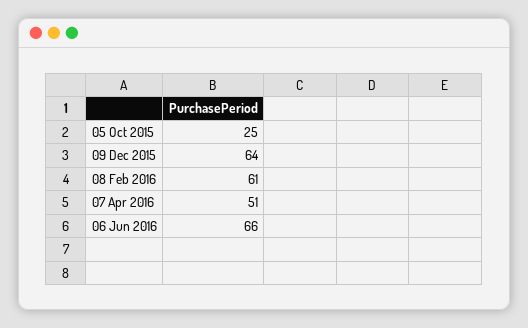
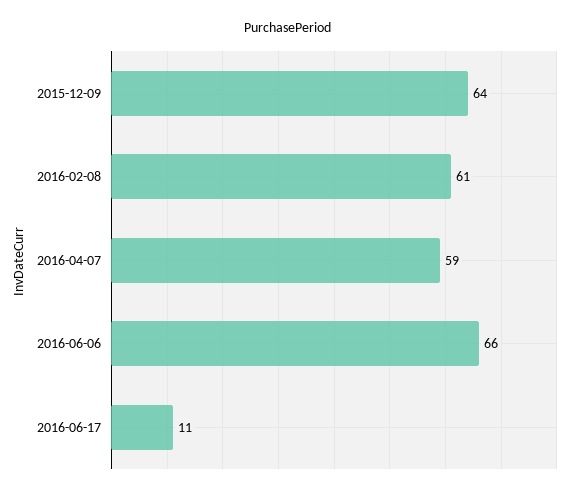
05 Oct 2015: 25 -> none
07 Apr 2016: 51 -> 59
2016-06-17: none -> 11

